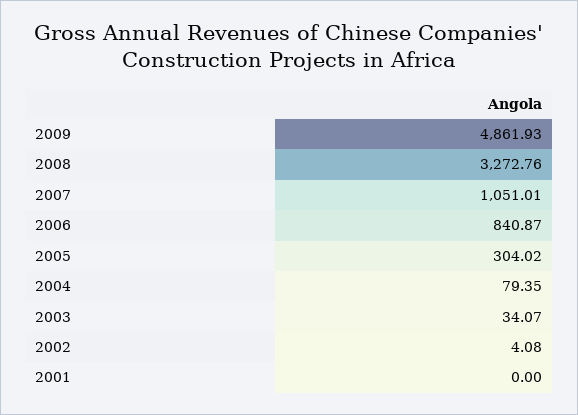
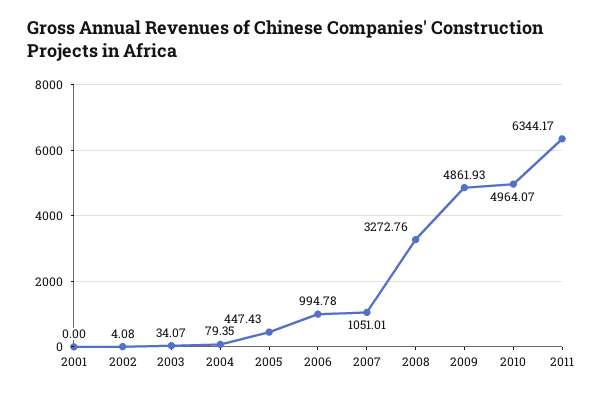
2006: 840.87 -> 994.78
2005: 304.02 -> 447.43
2010: none -> 4964.07
2011: none -> 6344.17

